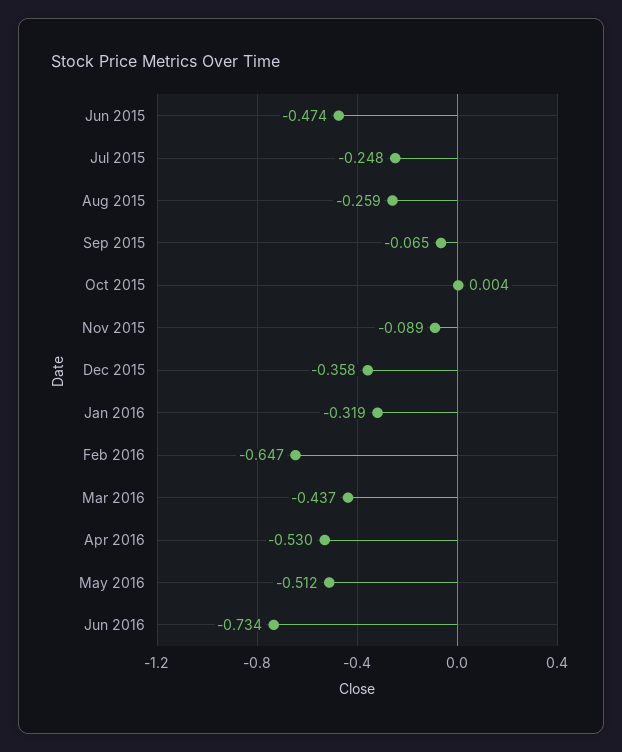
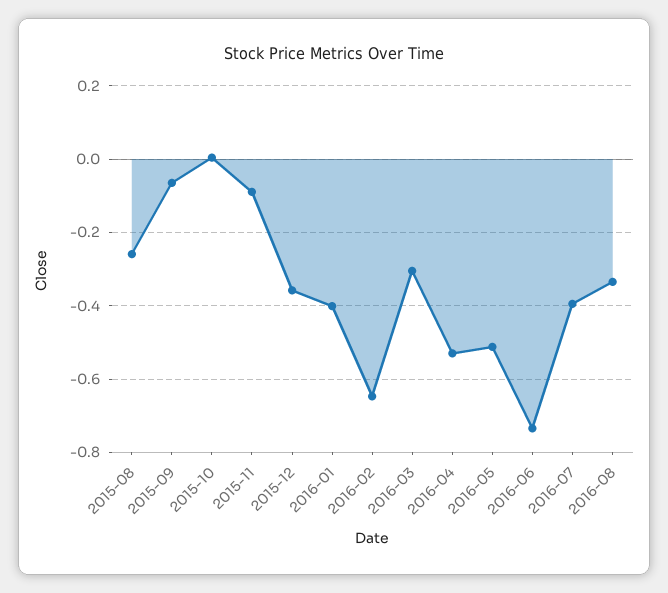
Jun 2015: -0.474 -> none
Jul 2015: -0.248 -> none
Jan 2016: -0.319 -> -0.4
Mar 2016: -0.437 -> -0.3
2016-07: none -> -0.4
2016-08: none -> -0.34

